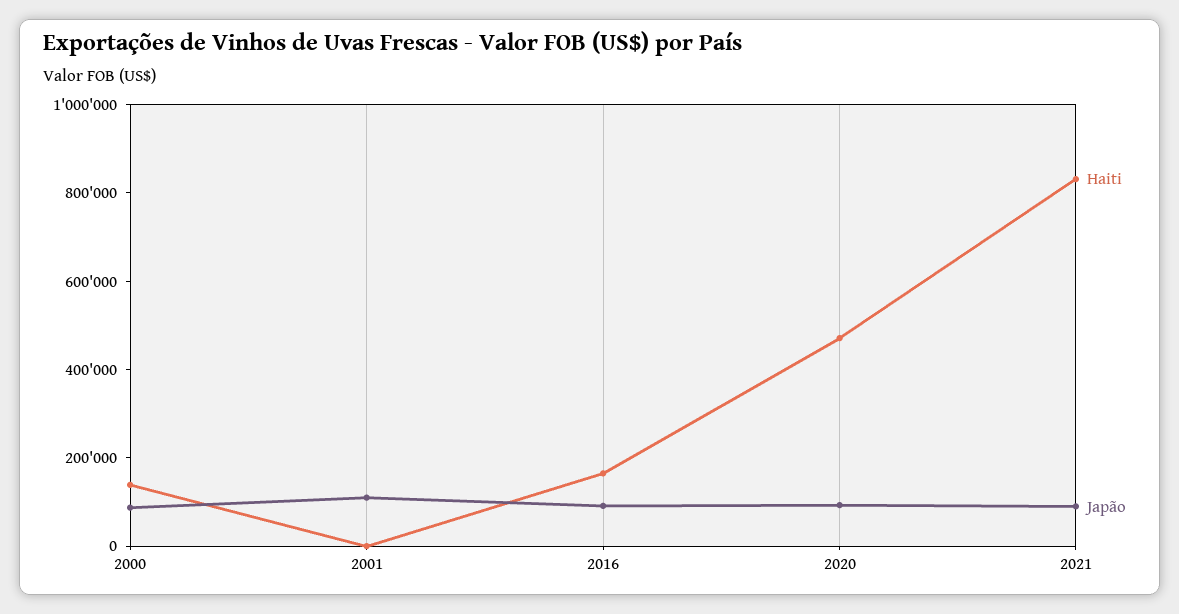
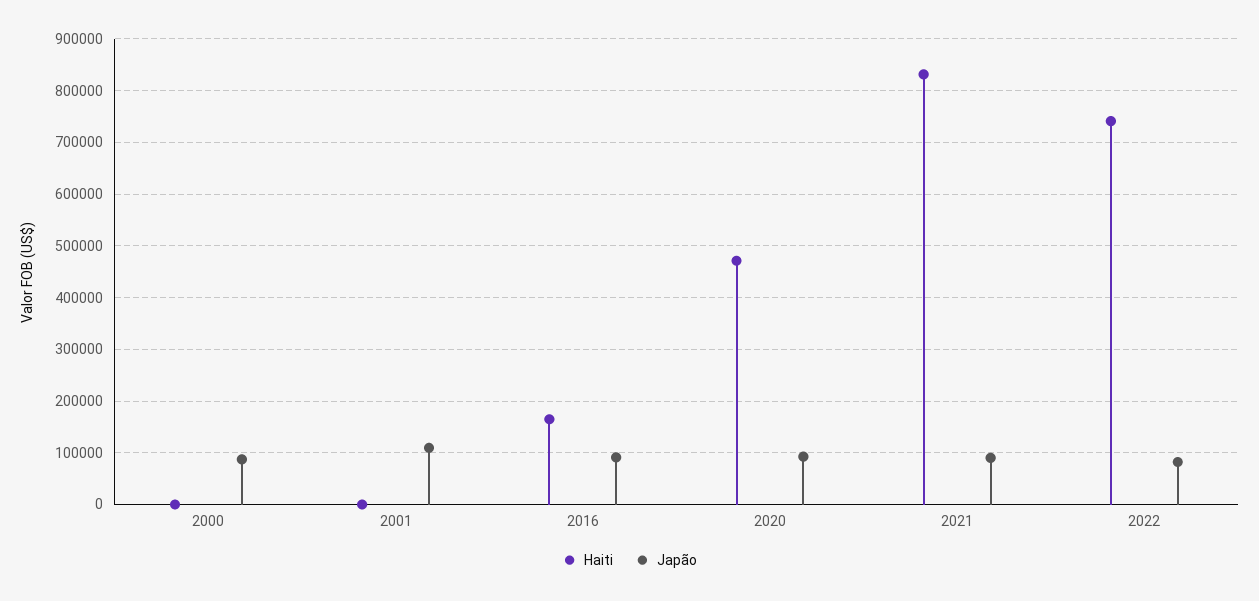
Haiti, 2000: 150000 -> 0
Haiti, 2022: none -> 740000
Japão, 2022: none -> 80000

